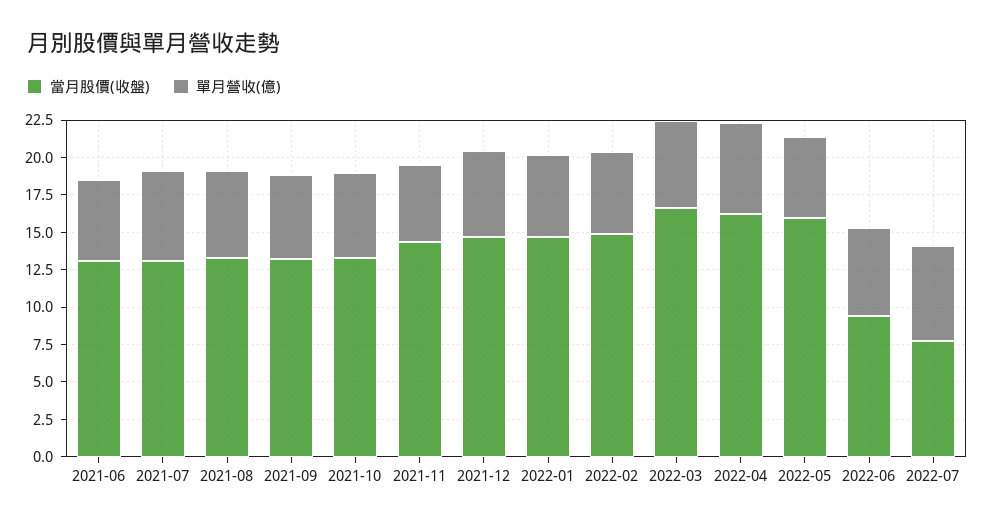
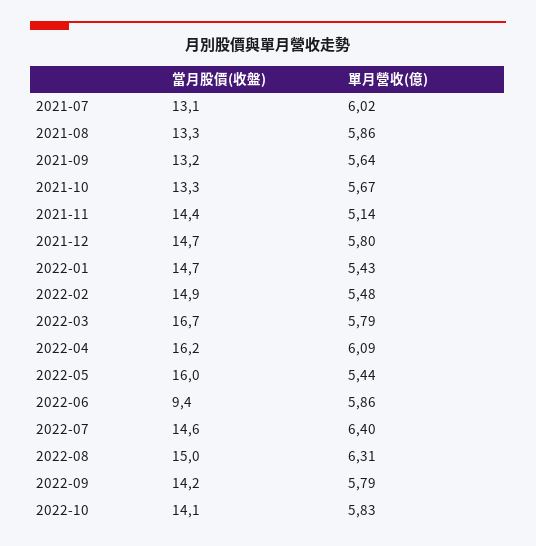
當月股價(收盤), 2021-06: 12.5 -> none
單月營收(億), 2021-06: 5 -> none
當月股價(收盤), 2022-07: 7.5 -> 14.6
當月股價(收盤), 2022-08: none -> 15
單月營收(億), 2022-08: none -> 6.31
當月股價(收盤), 2022-09: none -> 14.2
單月營收(億), 2022-09: none -> 5.79
當月股價(收盤), 2022-10: none -> 14.1
單月營收(億), 2022-10: none -> 5.83

